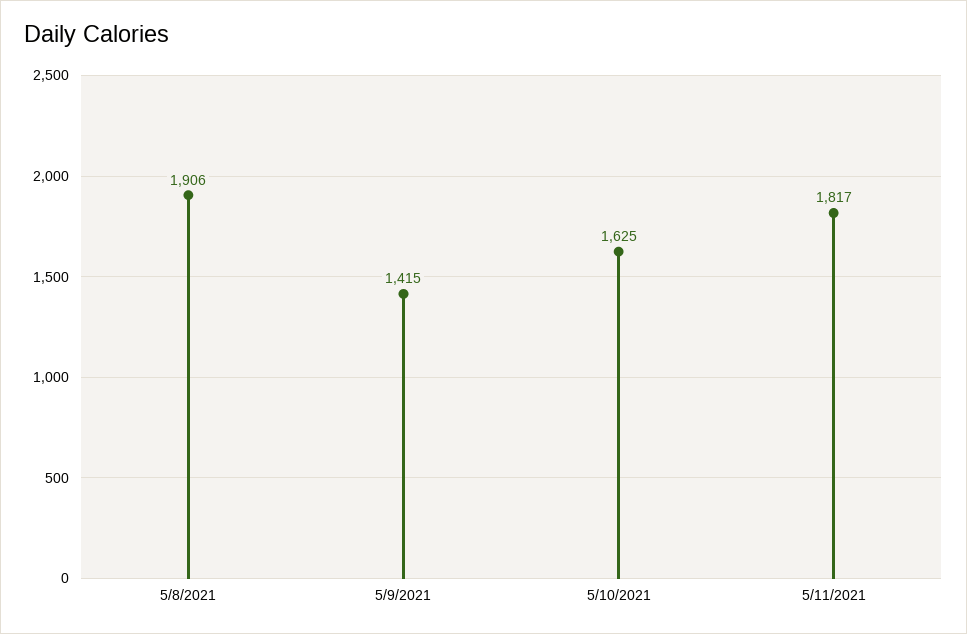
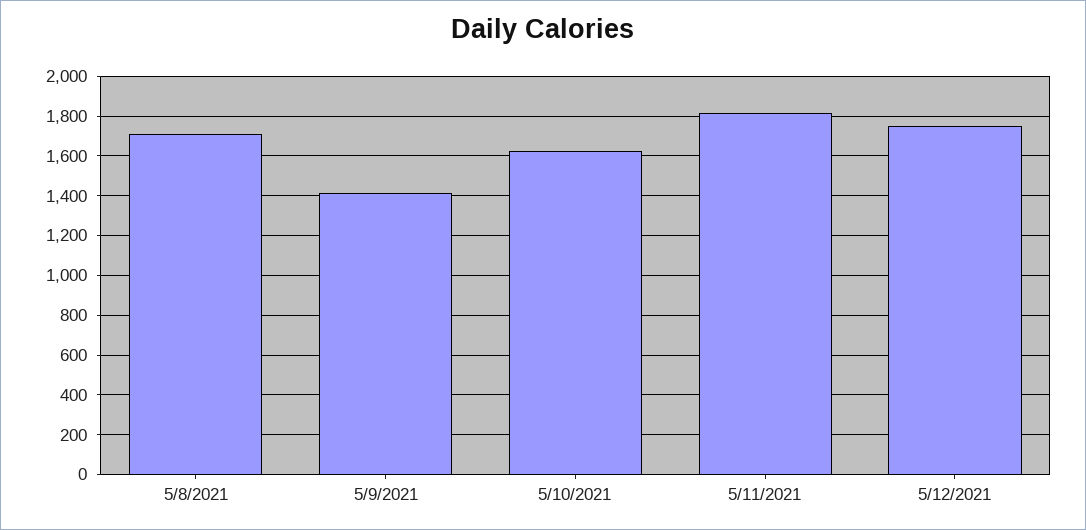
5/8/2021: 1906 -> 1700
5/12/2021: none -> 1750

